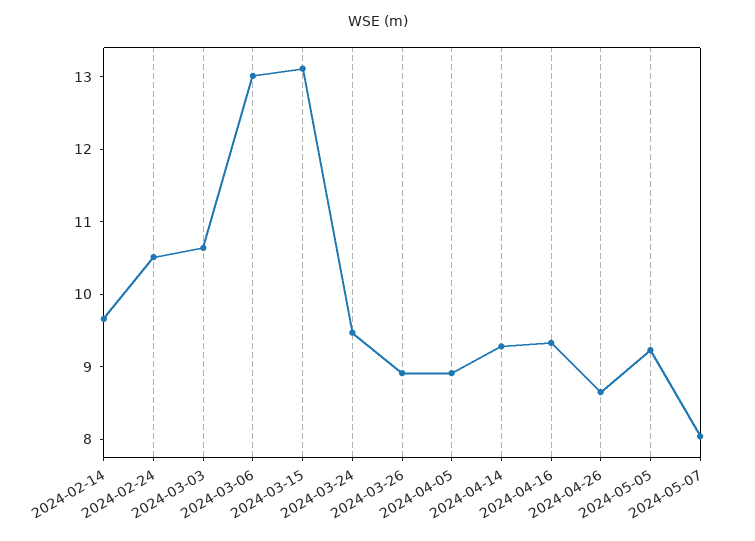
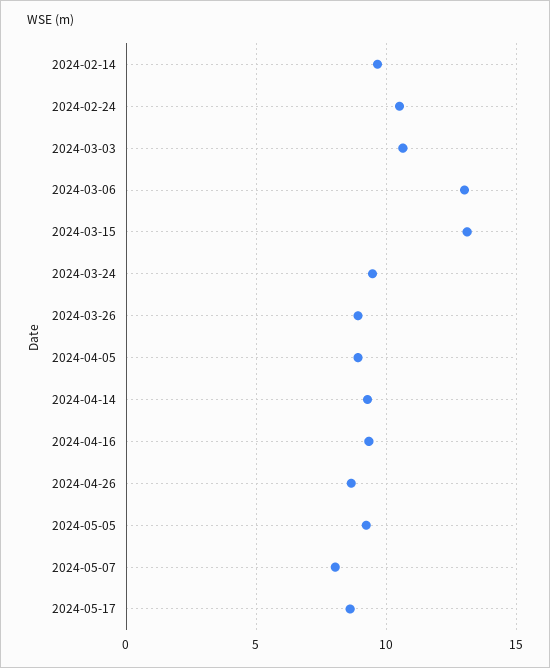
2024-05-17: none -> 8.5

